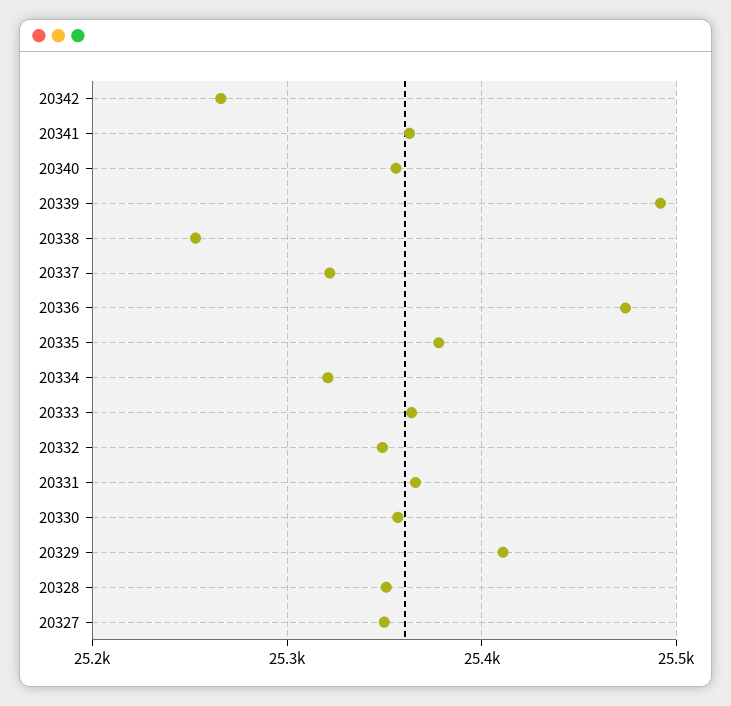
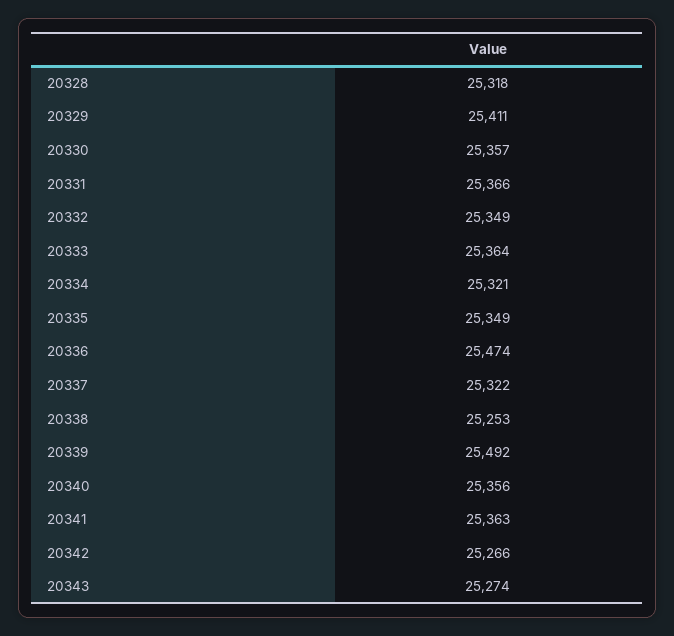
20335: 25380 -> 25349
20328: 25350 -> 25318
20327: 25350 -> none
20343: none -> 25274

